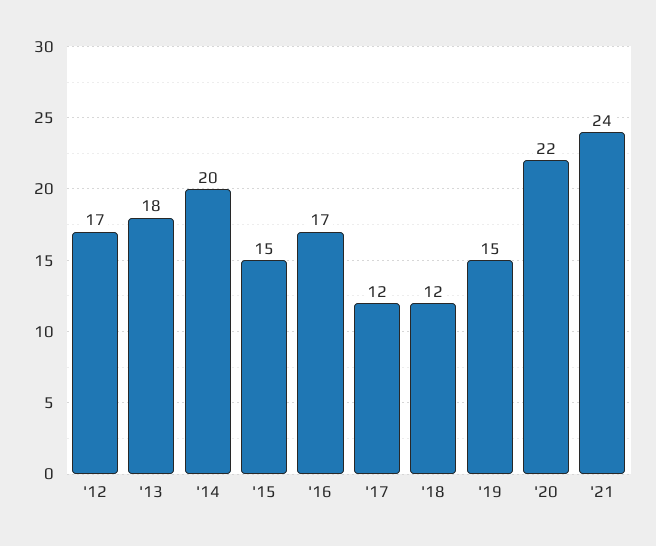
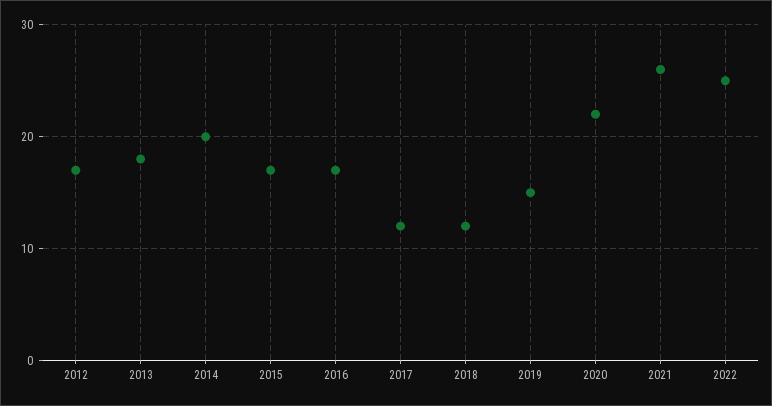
'15: 15 -> 17
'21: 24 -> 26
2022: none -> 25

